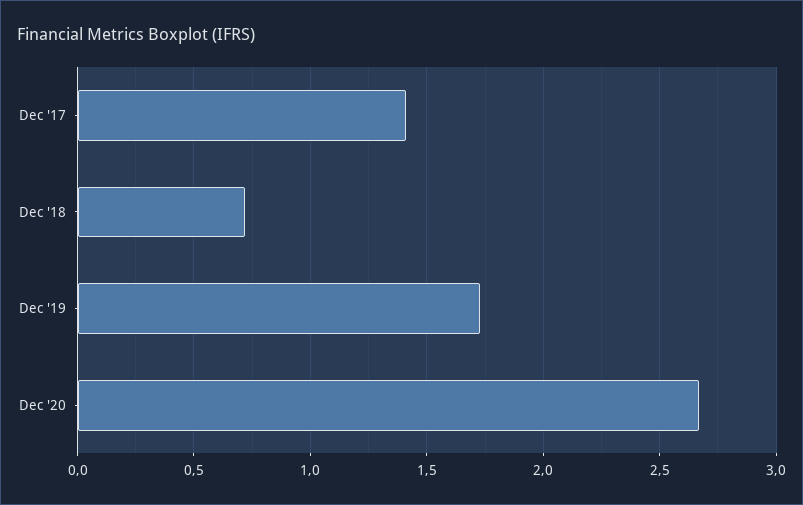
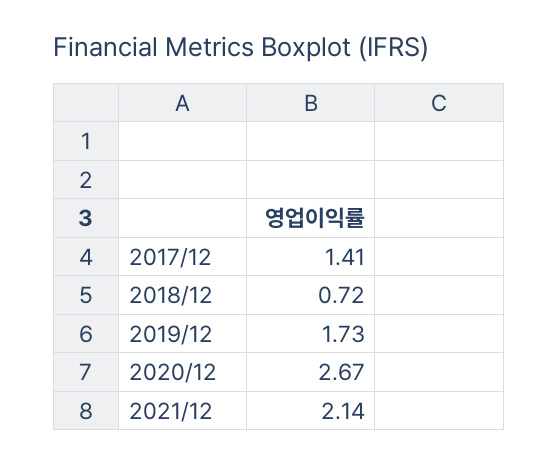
2021/12: none -> 2.14

